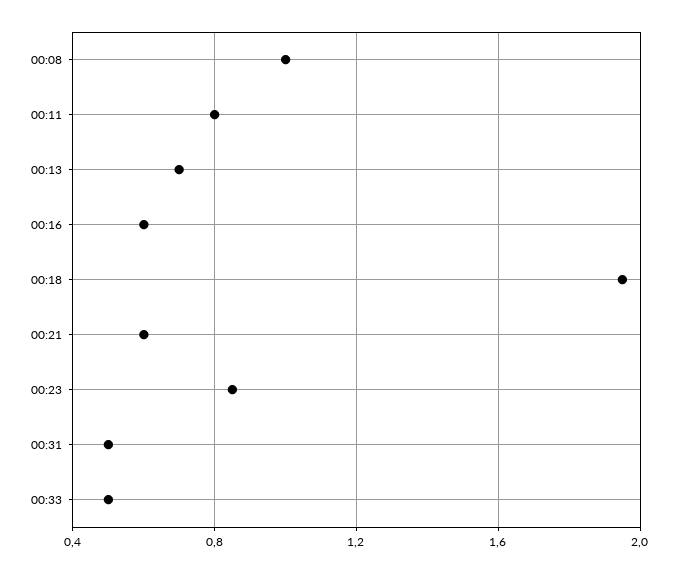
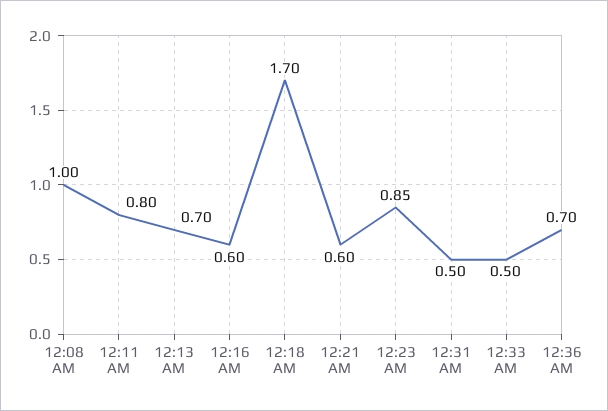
00:18: 1.95 -> 1.7
12:36 AM: none -> 0.7

